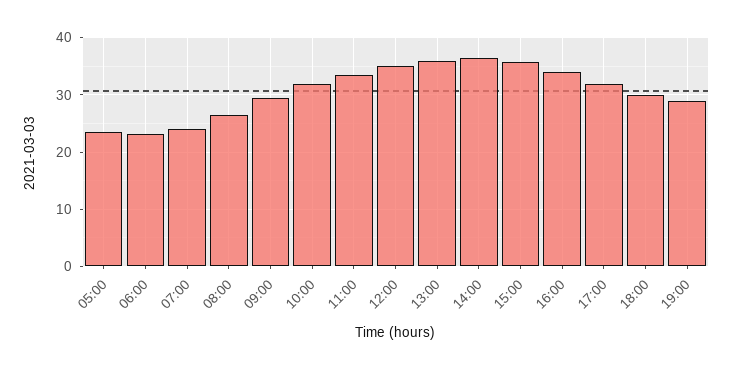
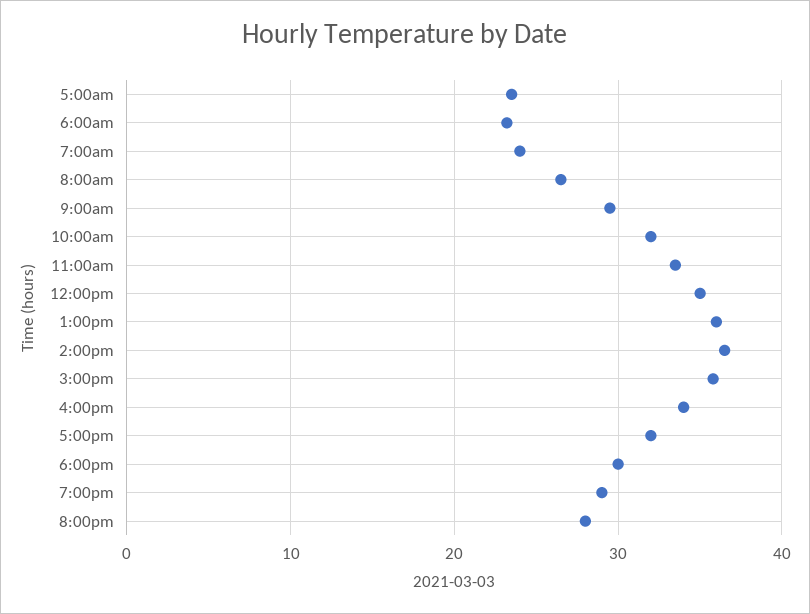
8:00pm: none -> 28

